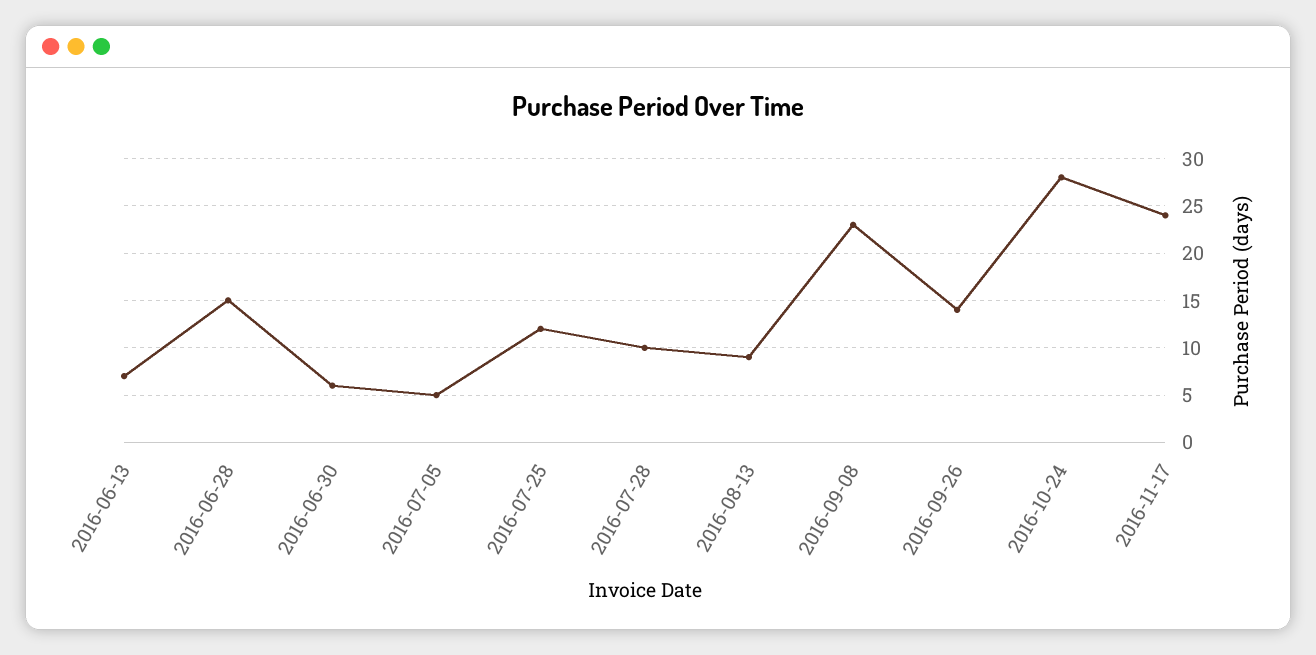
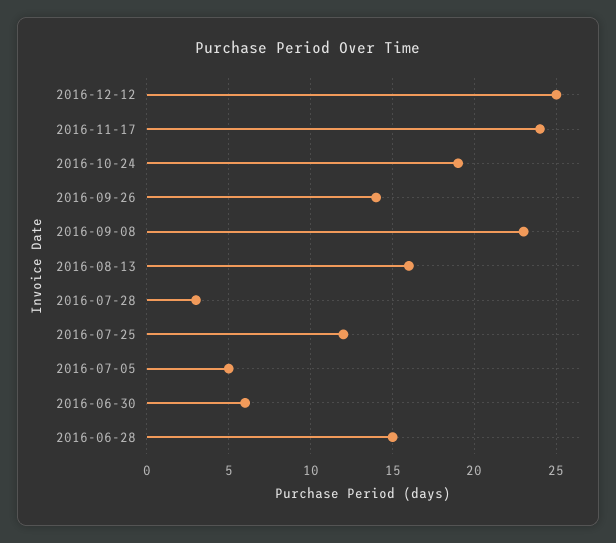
2016-06-13: 7 -> none
2016-07-28: 10 -> 3
2016-08-13: 9 -> 16
2016-10-24: 28 -> 19
2016-12-12: none -> 25

